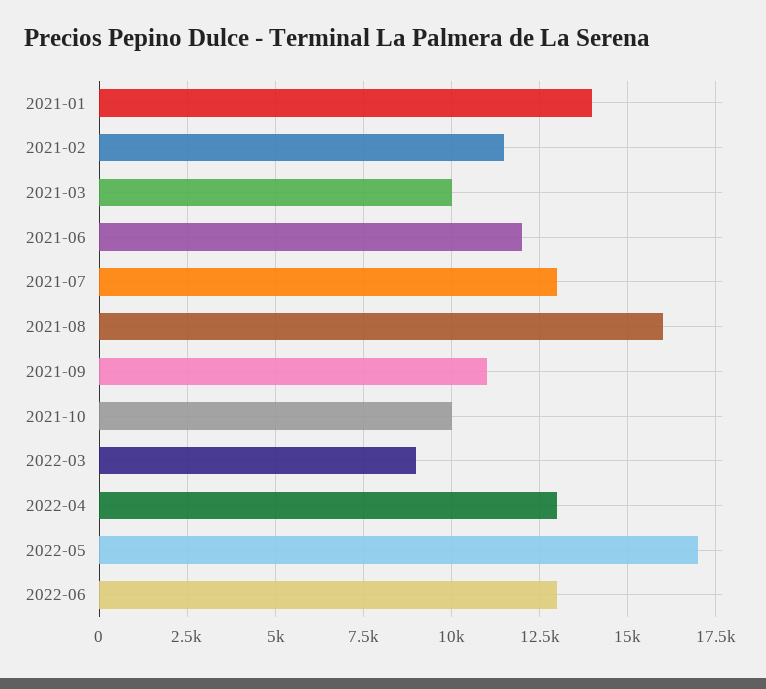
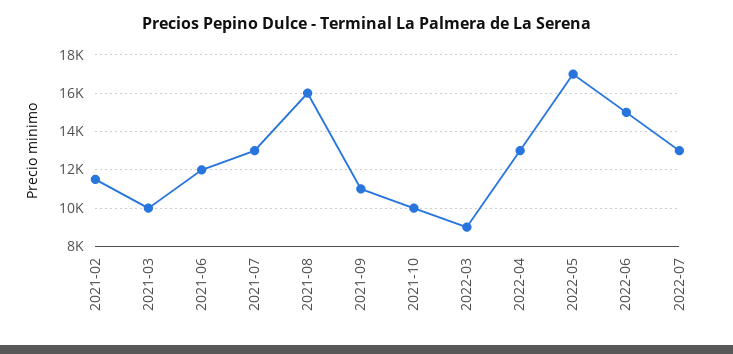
2021-01: 14000 -> none
2022-06: 13000 -> 15000
2022-07: none -> 13000

